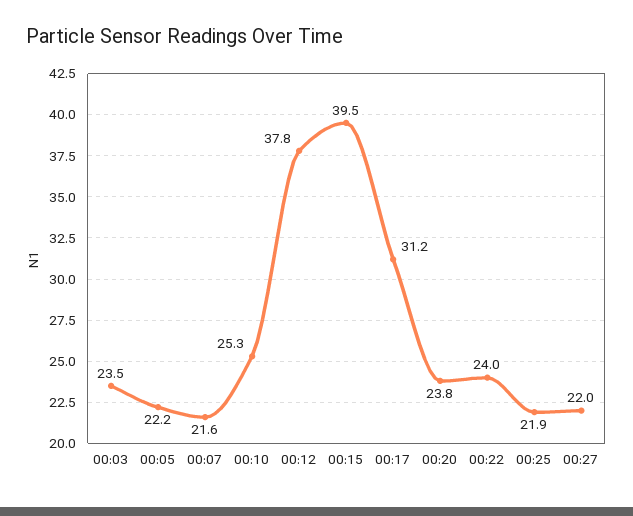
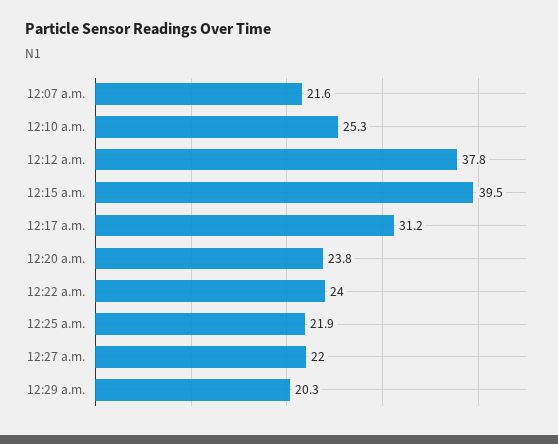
00:03: 23.5 -> none
00:05: 22.2 -> none
12:29 a.m.: none -> 20.3

